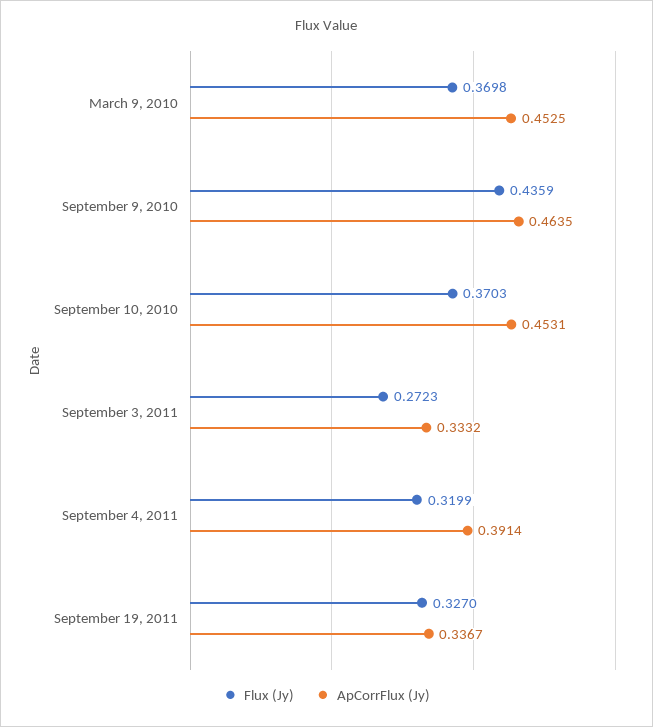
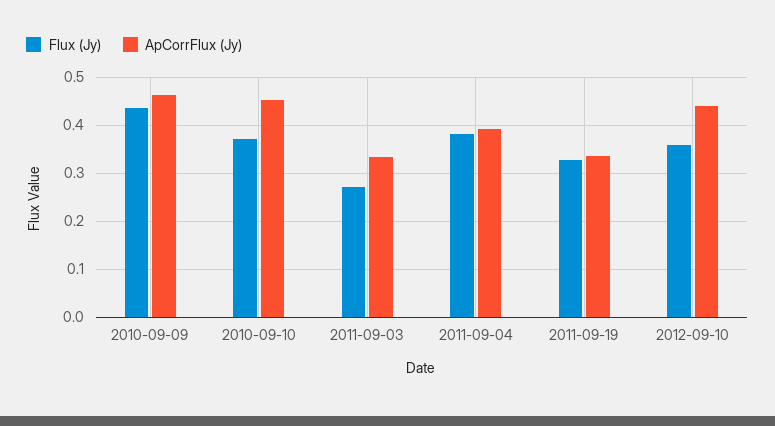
Flux (Jy), March 9, 2010: 0.3698 -> none
ApCorrFlux (Jy), March 9, 2010: 0.4525 -> none
Flux (Jy), September 4, 2011: 0.3199 -> 0.38
Flux (Jy), 2012-09-10: none -> 0.36
ApCorrFlux (Jy), 2012-09-10: none -> 0.44

